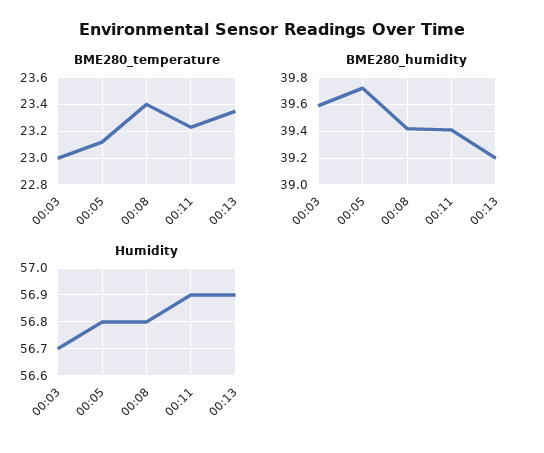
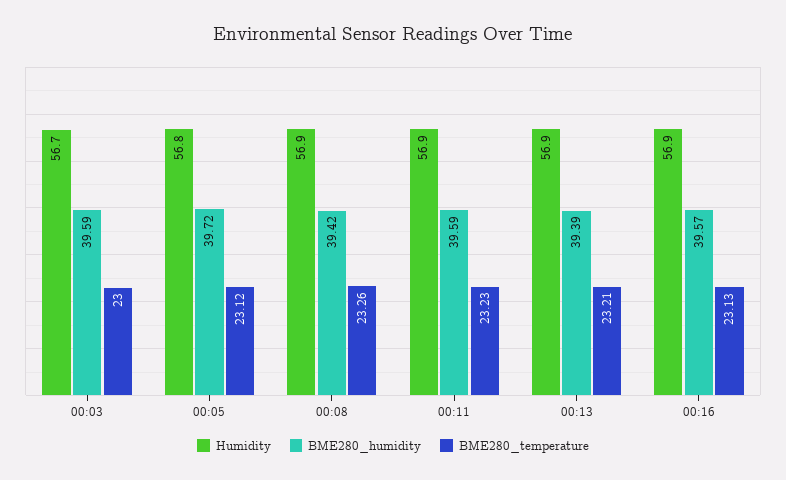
BME280_temperature, 00:08: 23.4 -> 23.26
BME280_temperature, 00:13: 23.35 -> 23.21
BME280_humidity, 00:11: 39.4 -> 39.59
BME280_humidity, 00:13: 39.2 -> 39.39
Humidity, 00:08: 56.8 -> 56.9
Humidity, 00:16: none -> 56.9
BME280_humidity, 00:16: none -> 39.57
BME280_temperature, 00:16: none -> 23.13

